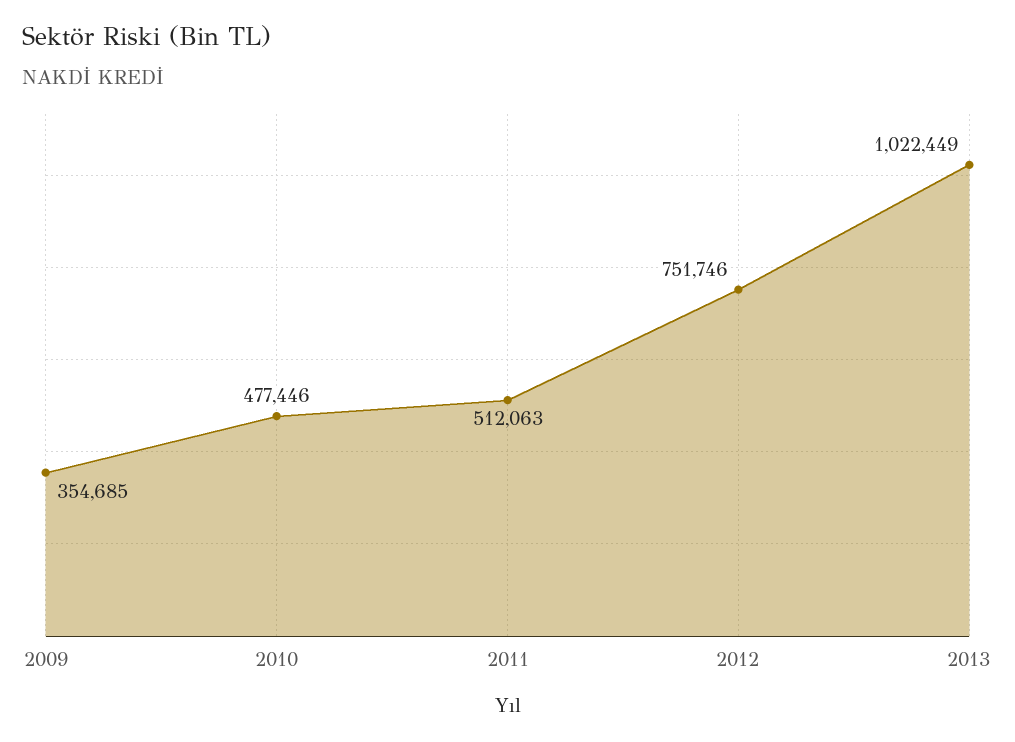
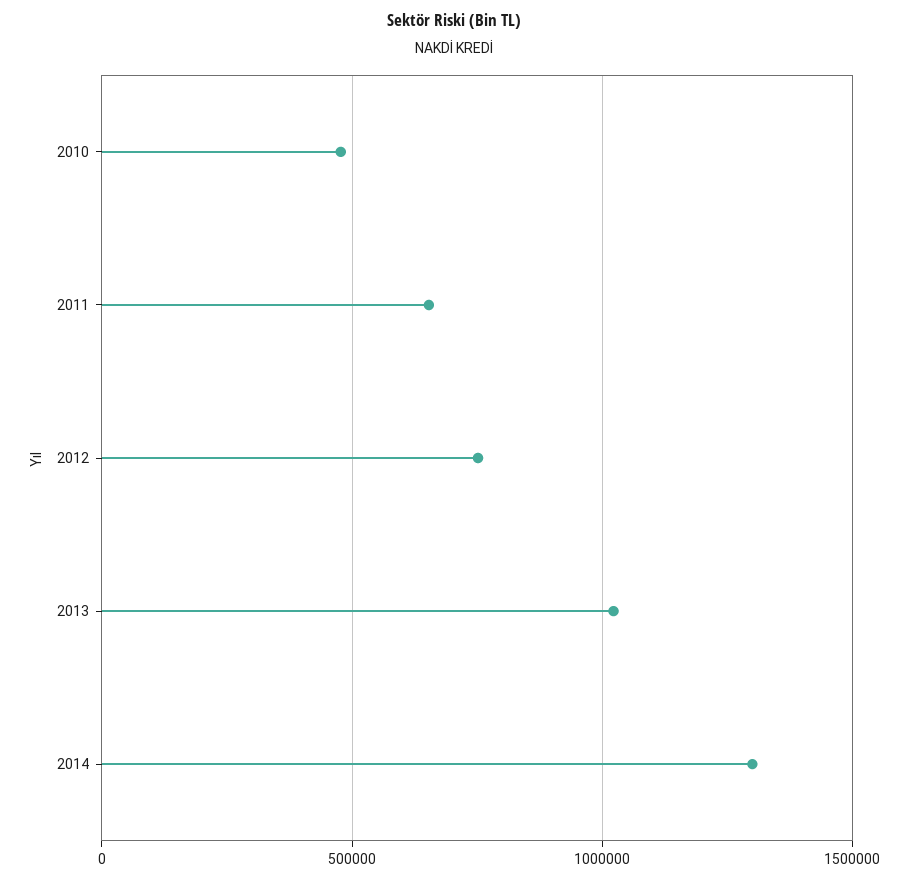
2009: 354685 -> none
2011: 512063 -> 650000
2014: none -> 1300000

